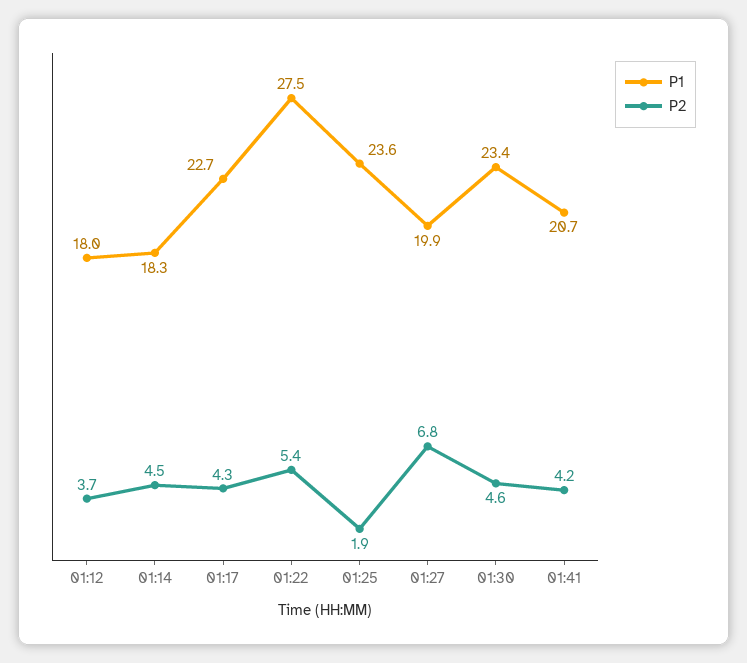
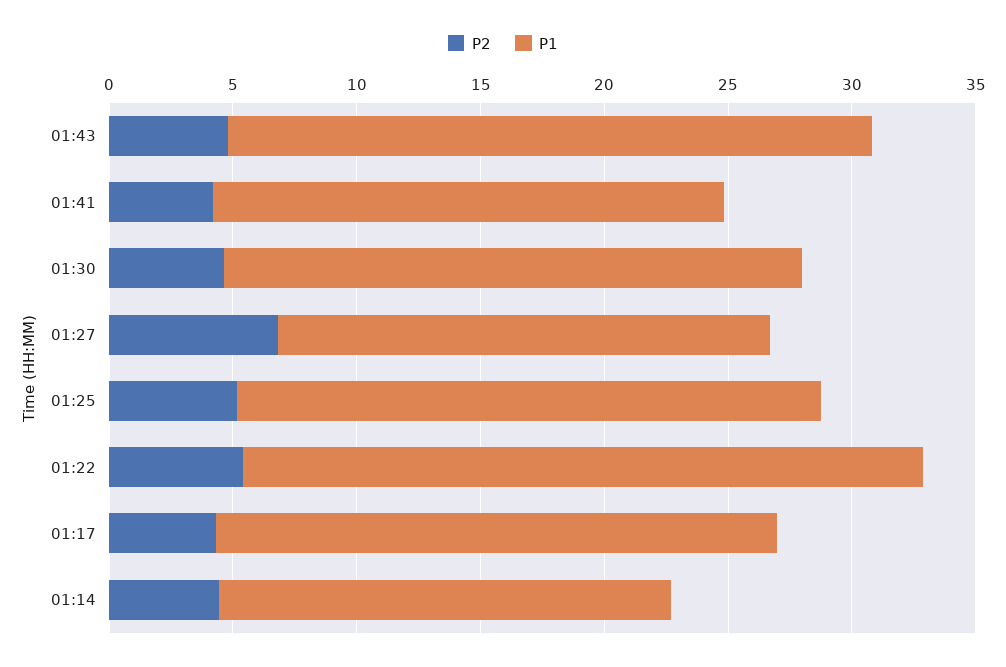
P1, 01:12: 18 -> none
P2, 01:12: 3.7 -> none
P2, 01:25: 1.9 -> 5
P2, 01:43: none -> 5
P1, 01:43: none -> 26

